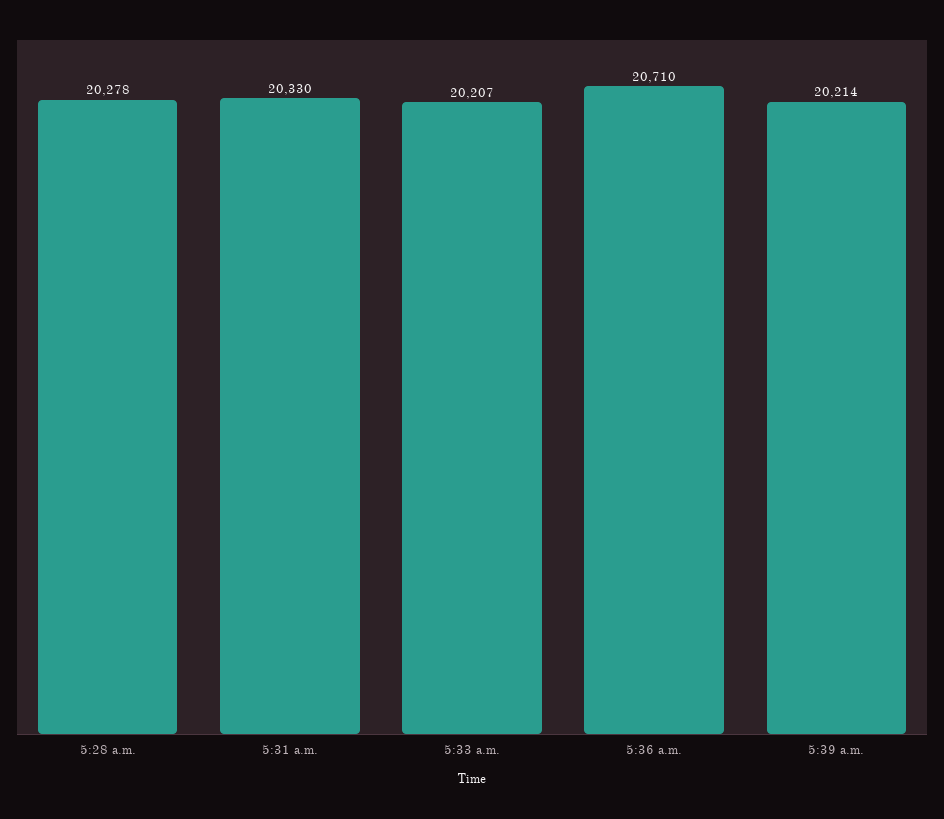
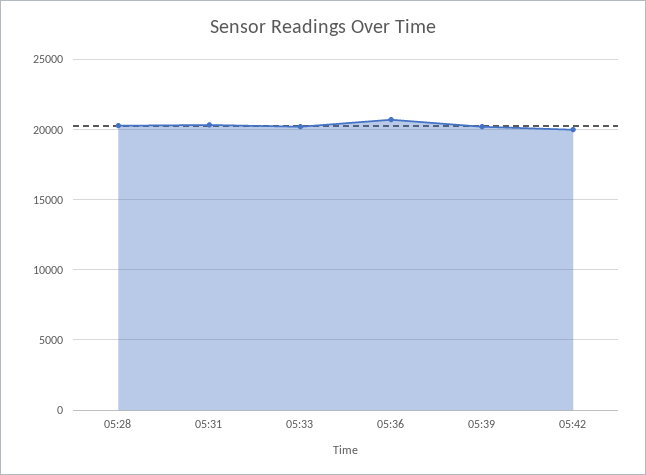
05:42: none -> 20000

